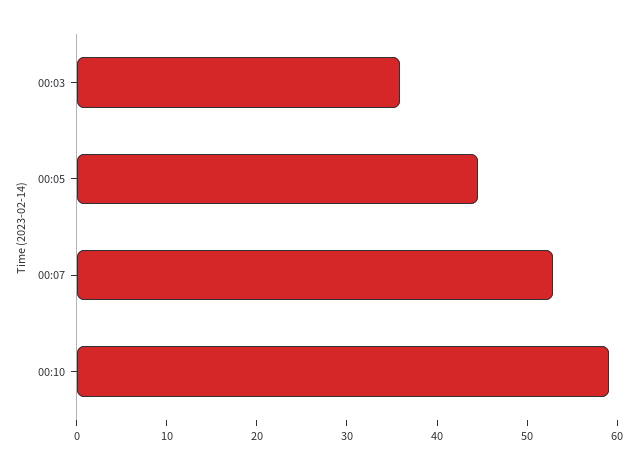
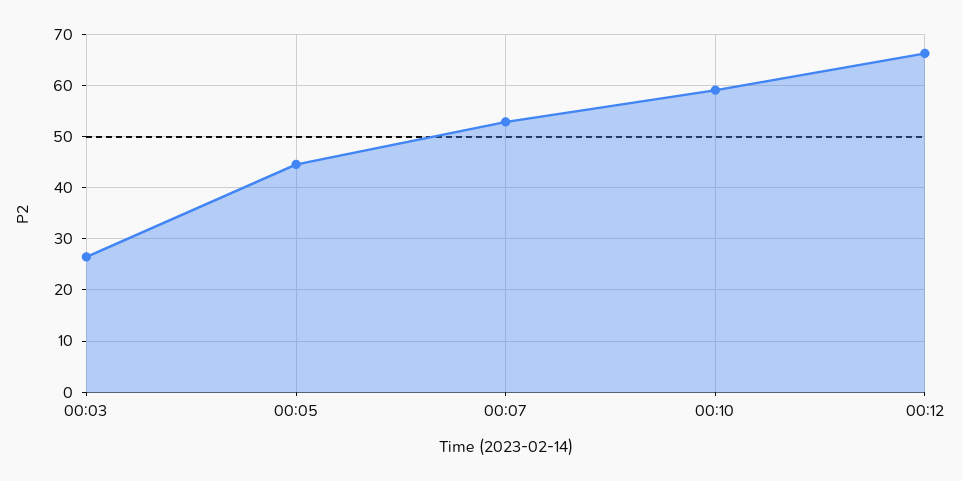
00:03: 36 -> 26
00:12: none -> 66

